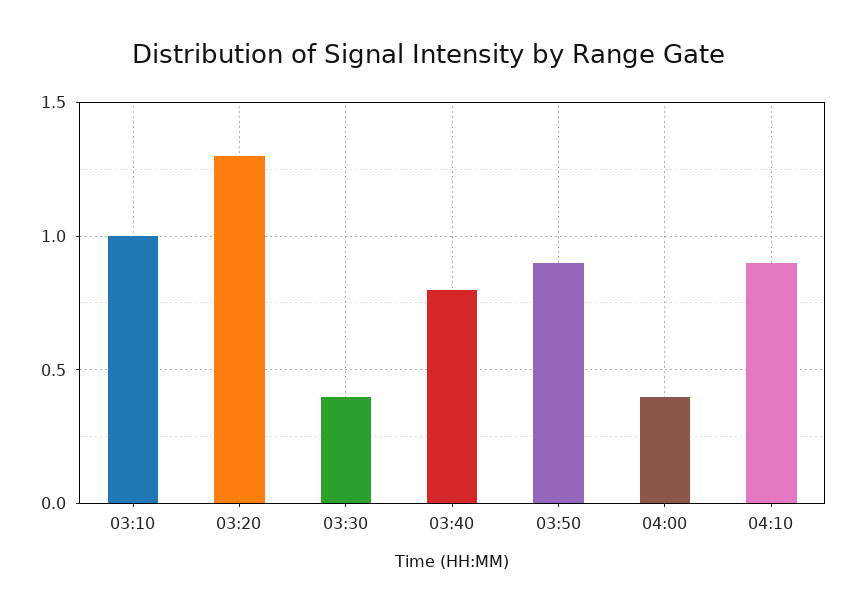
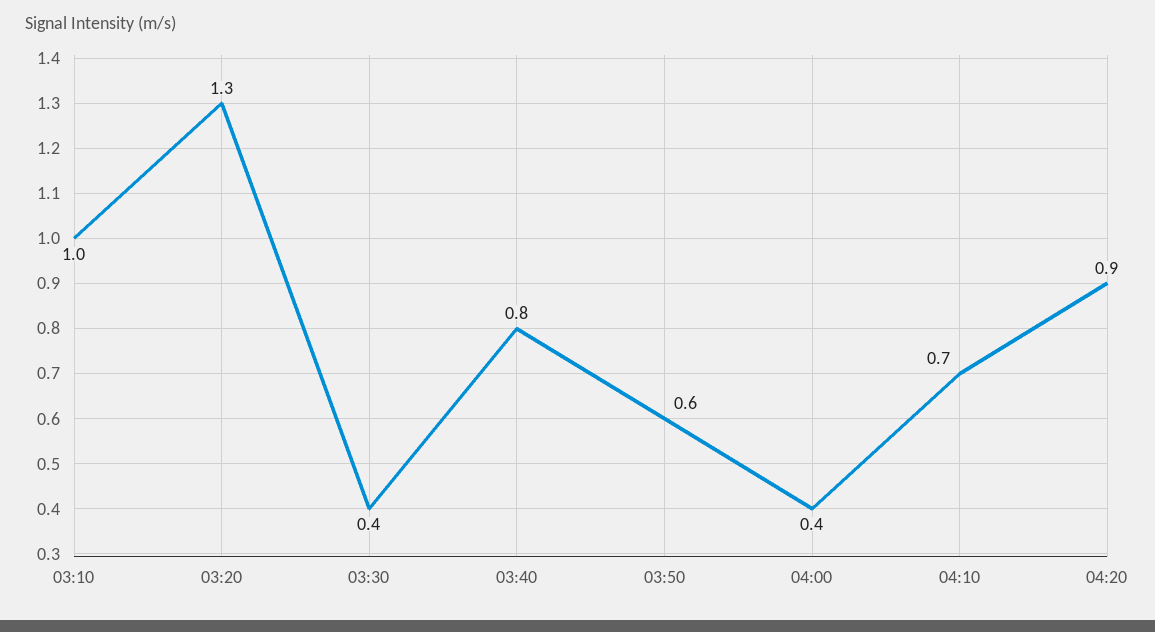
03:50: 0.9 -> 0.6
04:10: 0.9 -> 0.7
04:20: none -> 0.9

